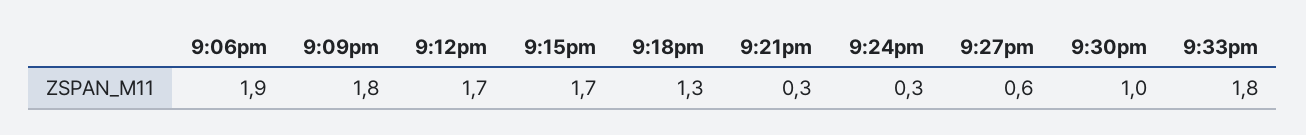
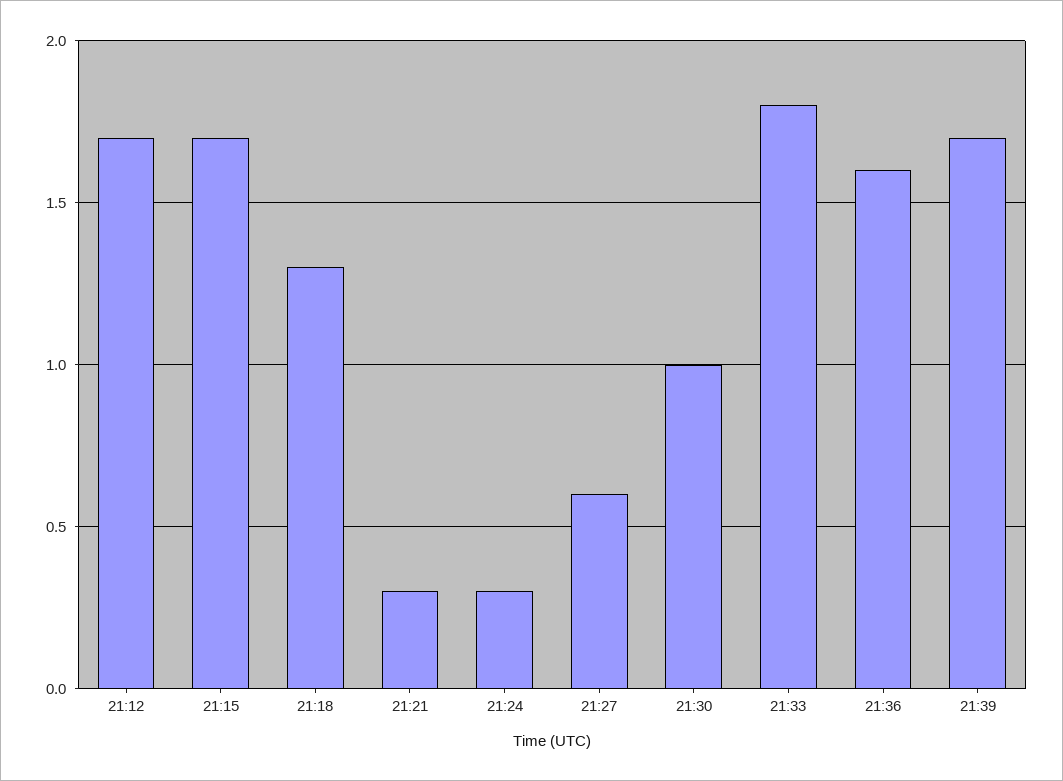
9:06pm: 1.9 -> none
9:09pm: 1.8 -> none
21:36: none -> 1.6
21:39: none -> 1.7

